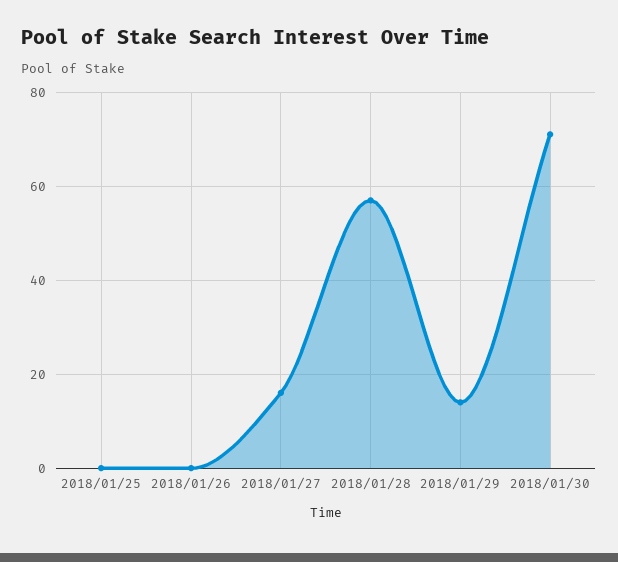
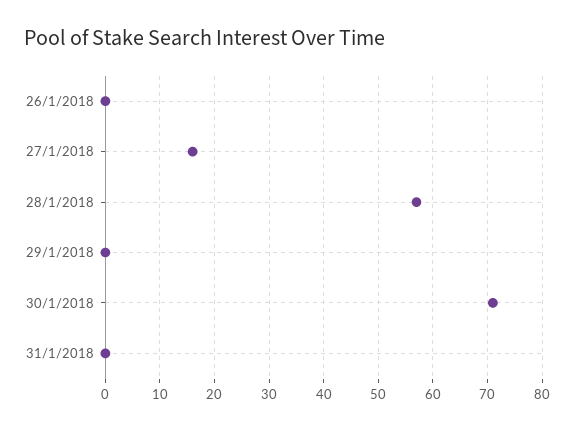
2018/01/25: 0 -> none
2018/01/29: 15 -> 0
31/1/2018: none -> 0

